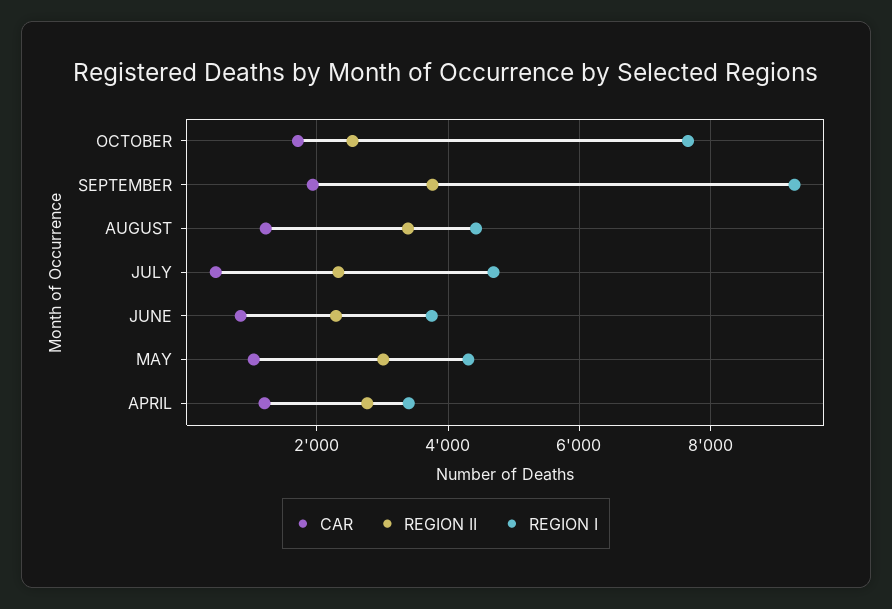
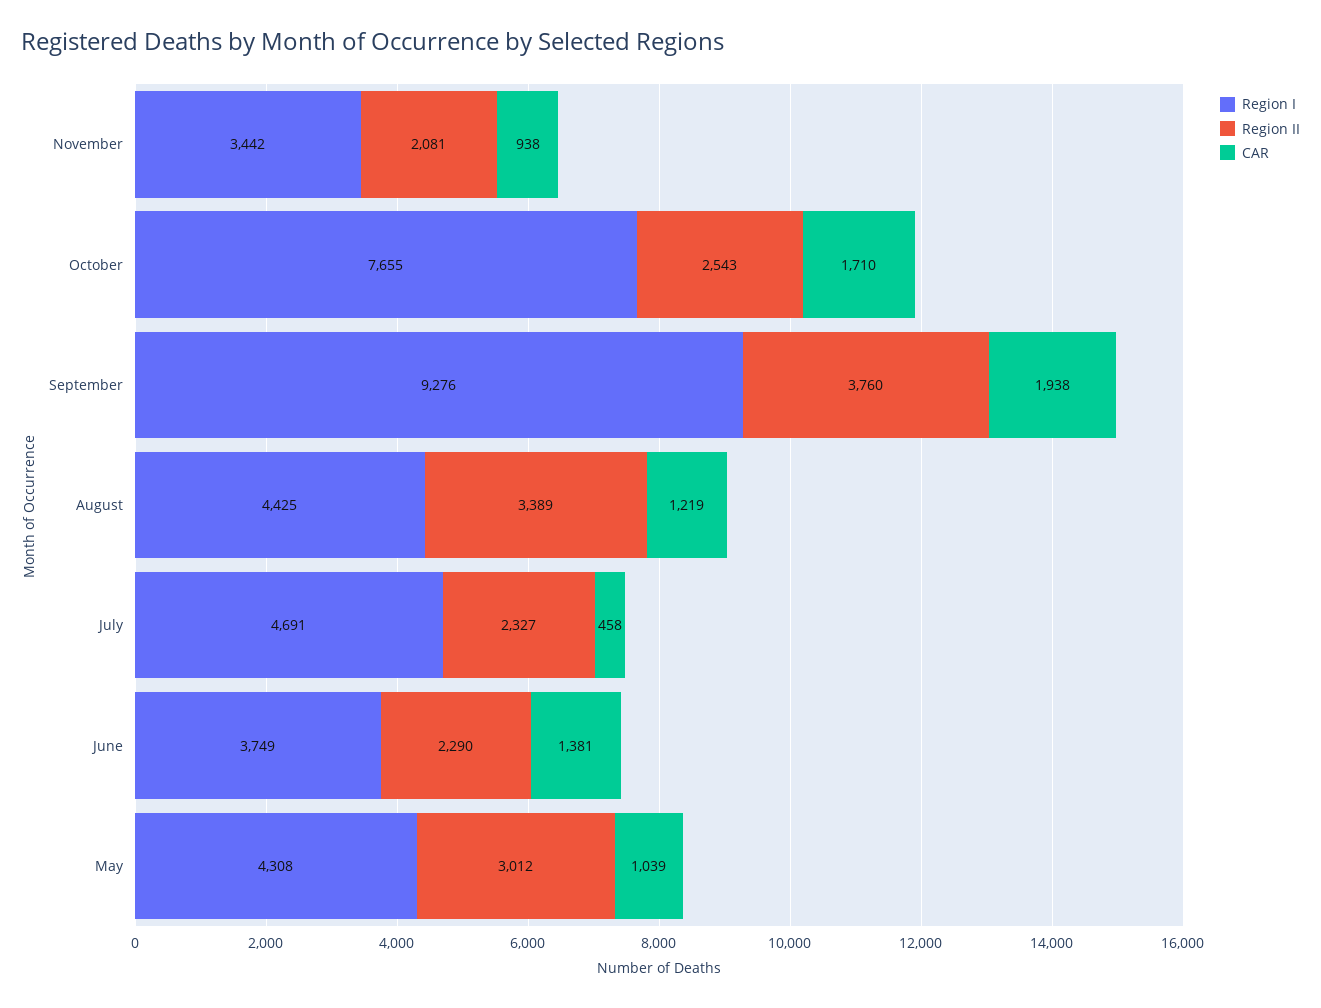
CAR, JUNE: 800 -> 1381
CAR, APRIL: 1200 -> none
REGION II, APRIL: 2800 -> none
REGION I, APRIL: 3400 -> none
REGION I, November: none -> 3442
REGION II, November: none -> 2081
CAR, November: none -> 938

